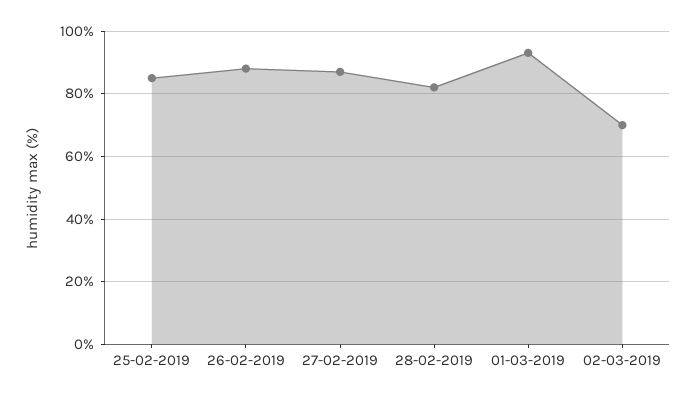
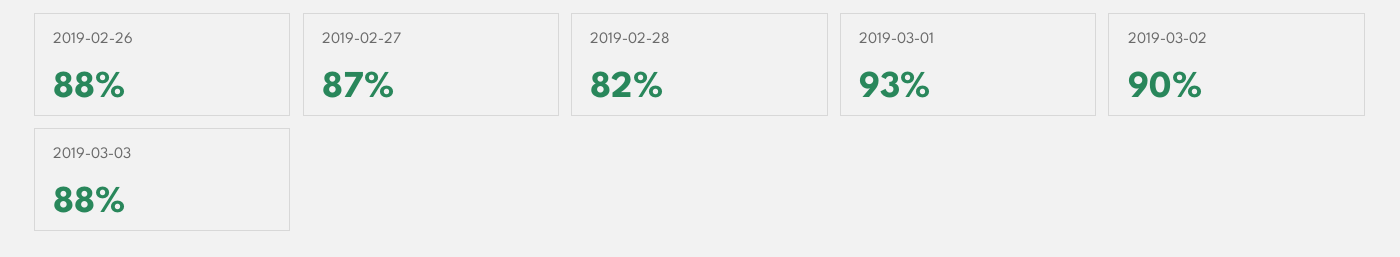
25-02-2019: 85 -> none
02-03-2019: 70 -> 90
2019-03-03: none -> 88

